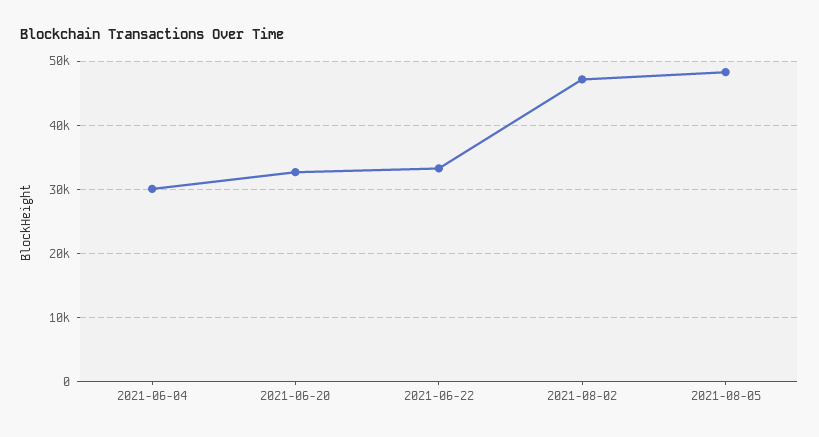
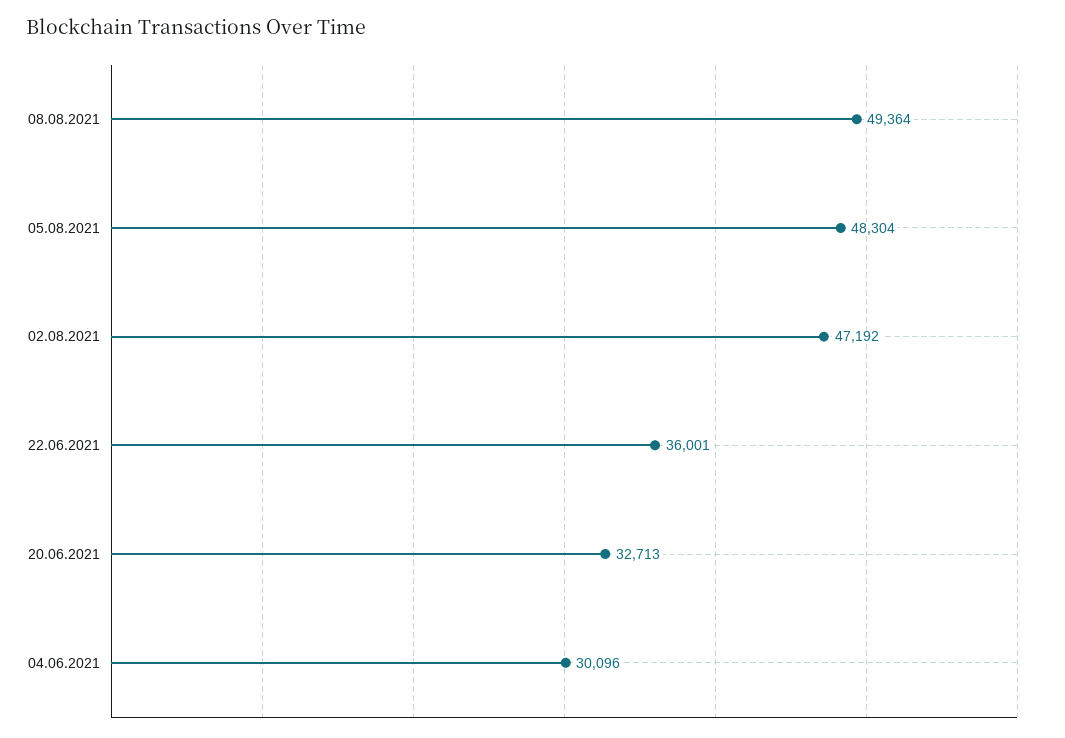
2021-06-22: 33000 -> 36001
08.08.2021: none -> 49364

